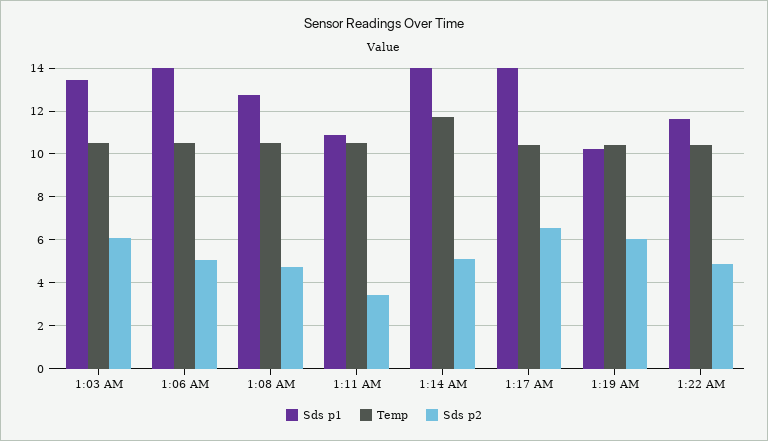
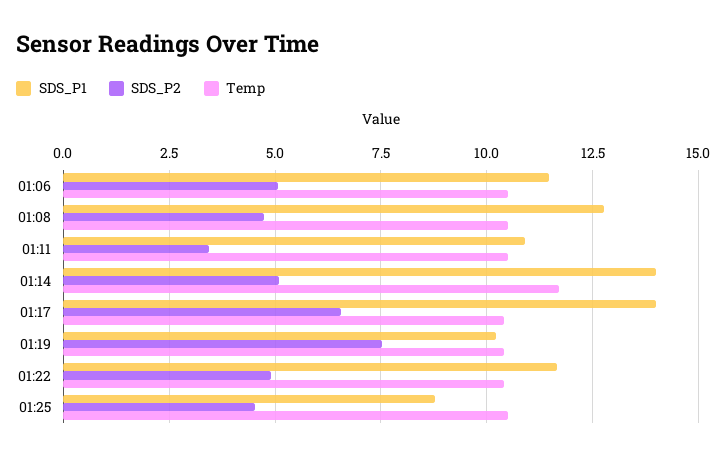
Sds p1, 1:03 AM: 13.5 -> none
Temp, 1:03 AM: 10.5 -> none
Sds p2, 1:03 AM: 6 -> none
Sds p1, 1:06 AM: 14 -> 11.5
Sds p2, 1:19 AM: 6 -> 7.5
Sds p1, 01:25: none -> 8.75
Sds p2, 01:25: none -> 4.5
Temp, 01:25: none -> 10.5

